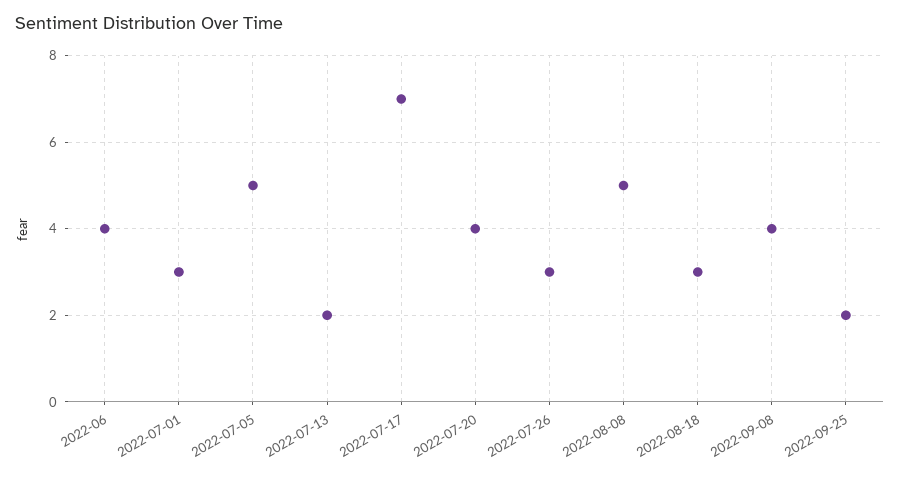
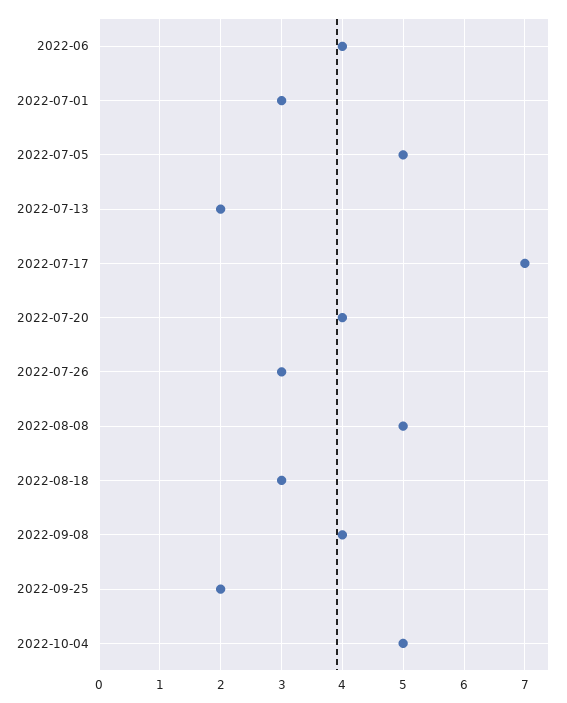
2022-10-04: none -> 5

